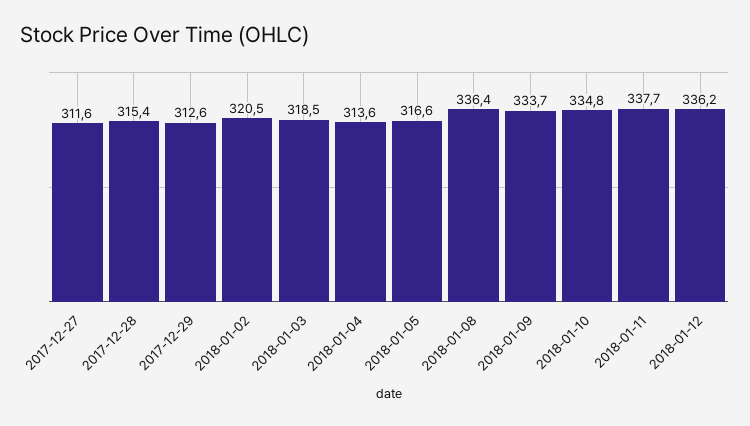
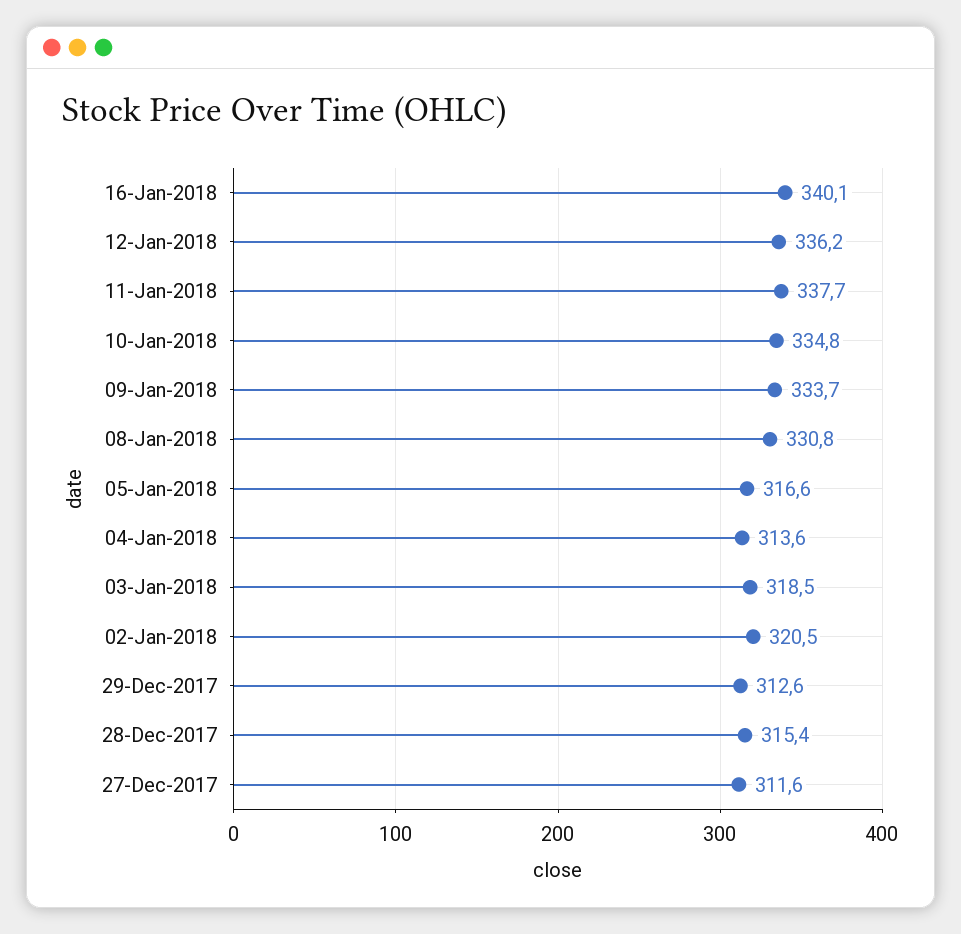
2018-01-08: 336.4 -> 330.8
16-Jan-2018: none -> 340.1

